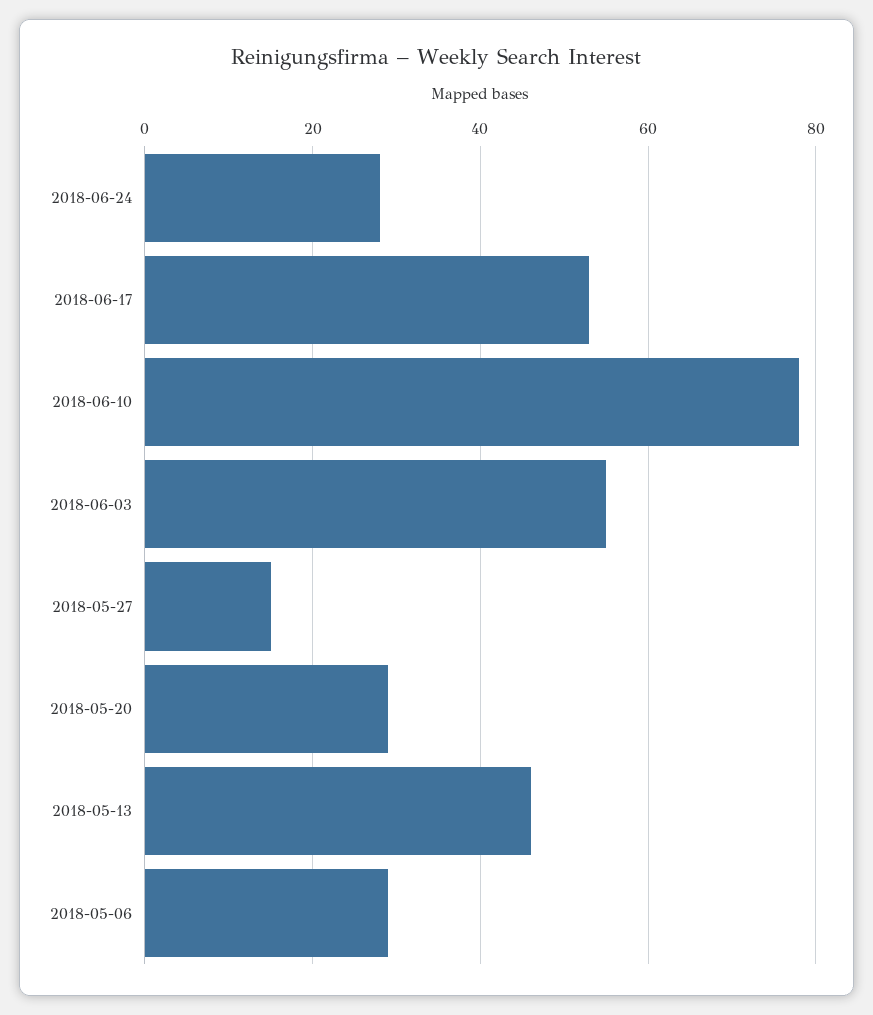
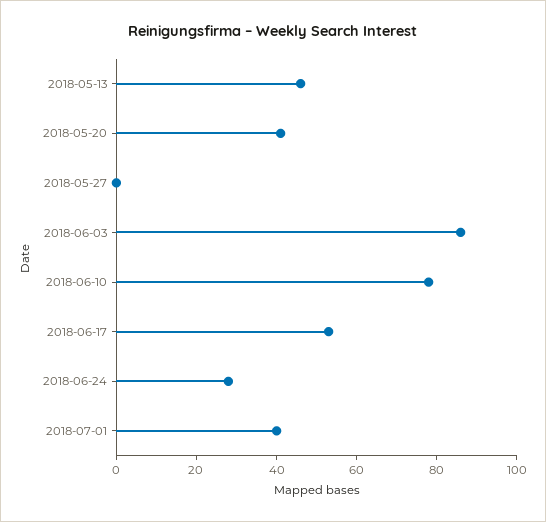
2018-06-03: 55 -> 85
2018-05-27: 15 -> 0
2018-05-20: 30 -> 40
2018-05-06: 30 -> none
2018-07-01: none -> 40

